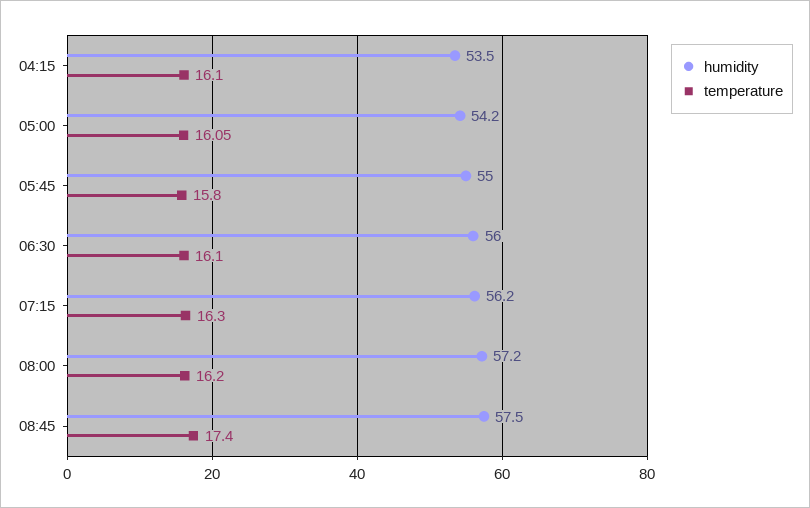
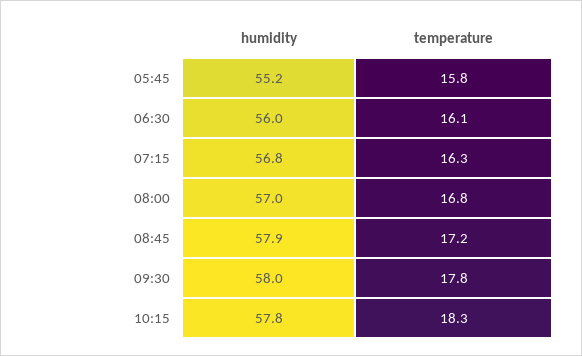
humidity, 04:15: 53.5 -> none
temperature, 04:15: 16.1 -> none
humidity, 05:00: 54.2 -> none
temperature, 05:00: 16.05 -> none
humidity, 05:45: 55 -> 55.2
humidity, 07:15: 56.2 -> 56.8
humidity, 08:00: 57.2 -> 57
temperature, 08:00: 16.2 -> 16.8
humidity, 08:45: 57.5 -> 57.9
temperature, 08:45: 17.4 -> 17.2
humidity, 09:30: none -> 58
temperature, 09:30: none -> 17.8
humidity, 10:15: none -> 57.8
temperature, 10:15: none -> 18.3

